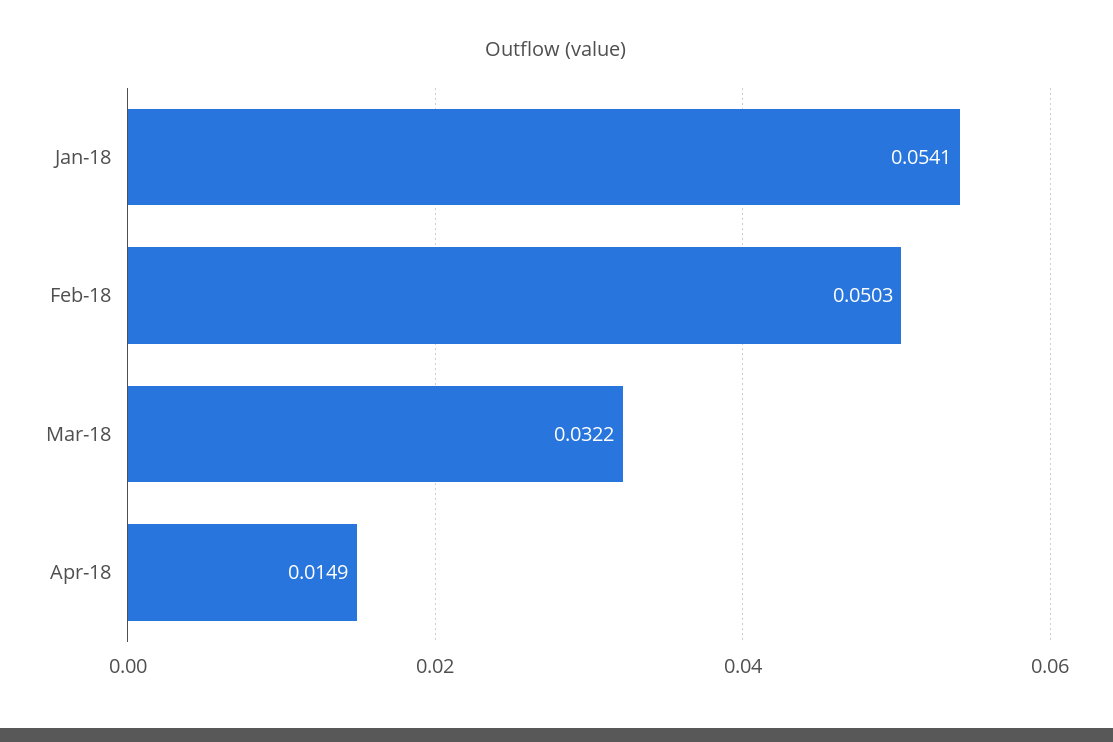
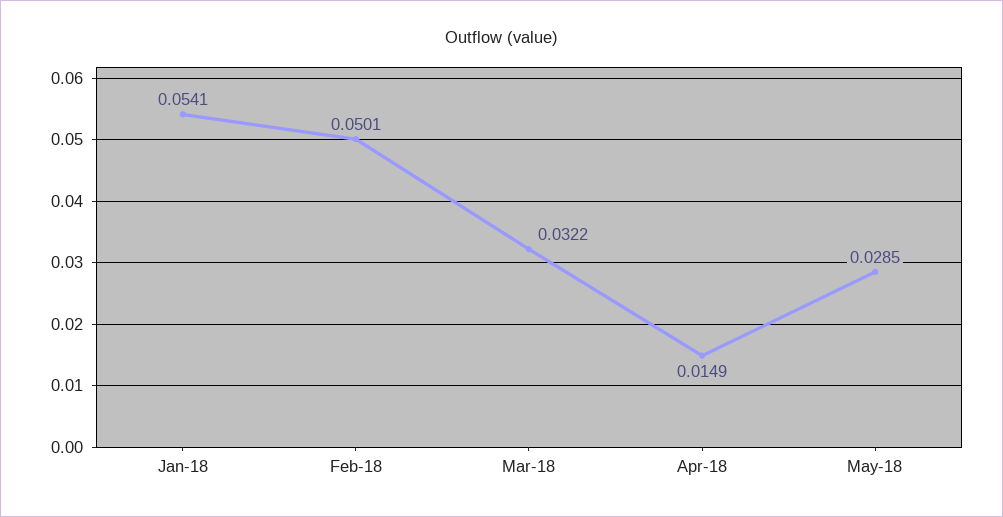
Feb-18: 0.0503 -> 0.0501
May-18: none -> 0.0285

